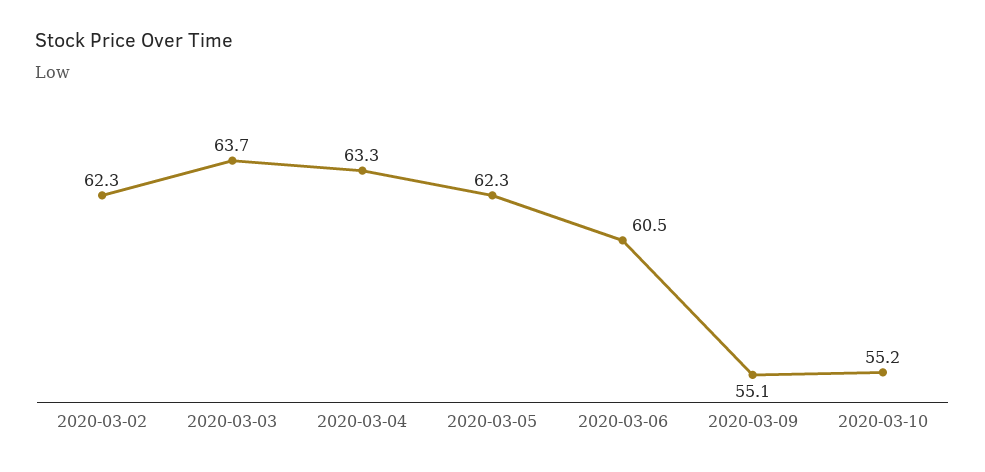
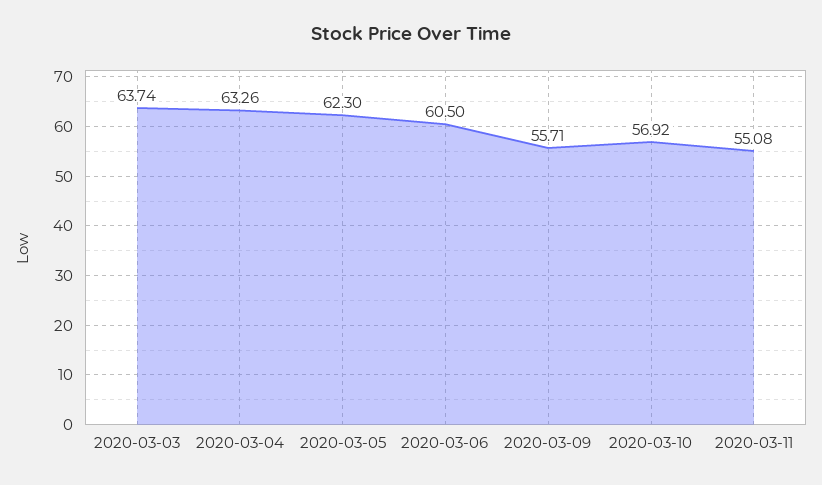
2020-03-02: 62.3 -> none
2020-03-09: 55.1 -> 55.71
2020-03-10: 55.2 -> 56.92
2020-03-11: none -> 55.08

